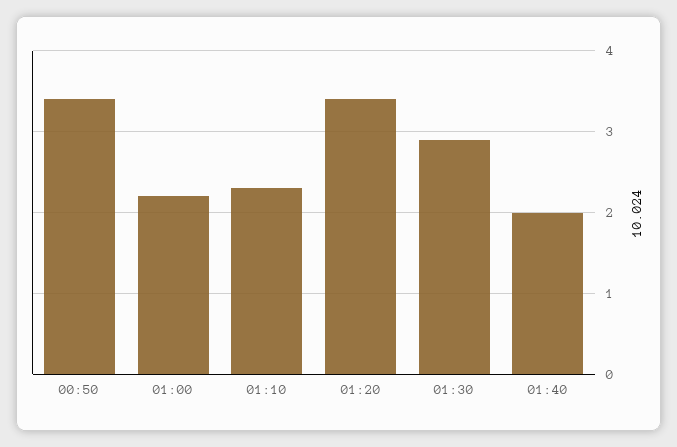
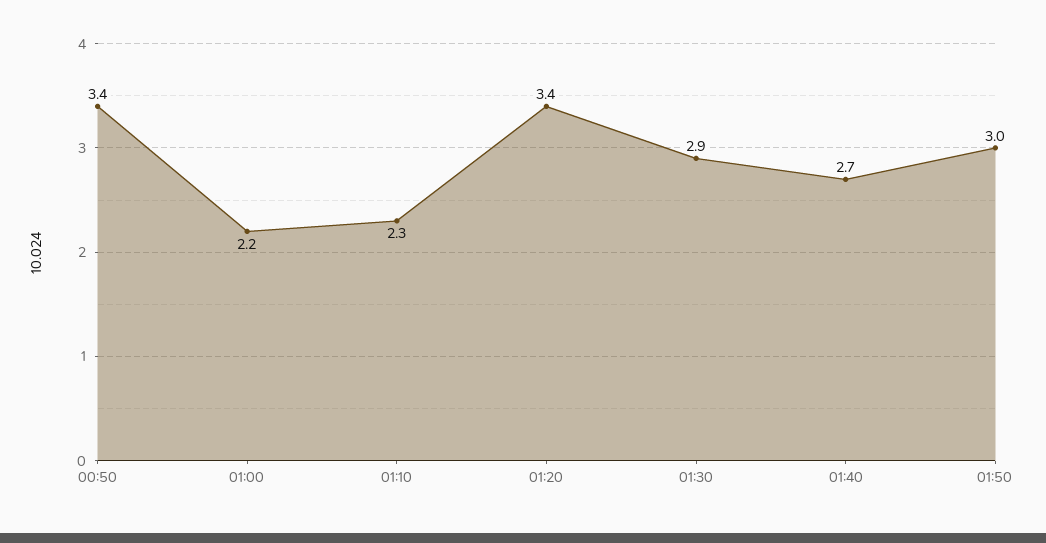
01:40: 2 -> 2.7
01:50: none -> 3

